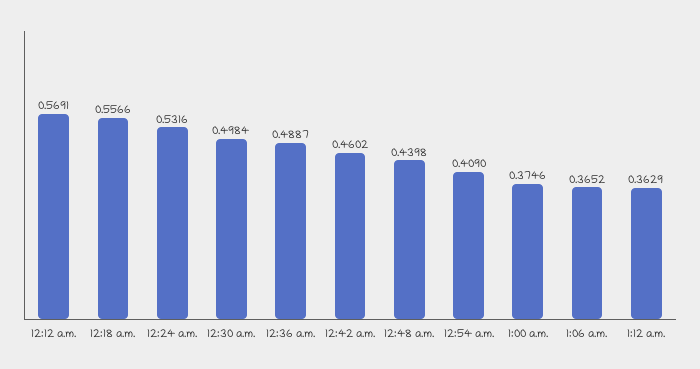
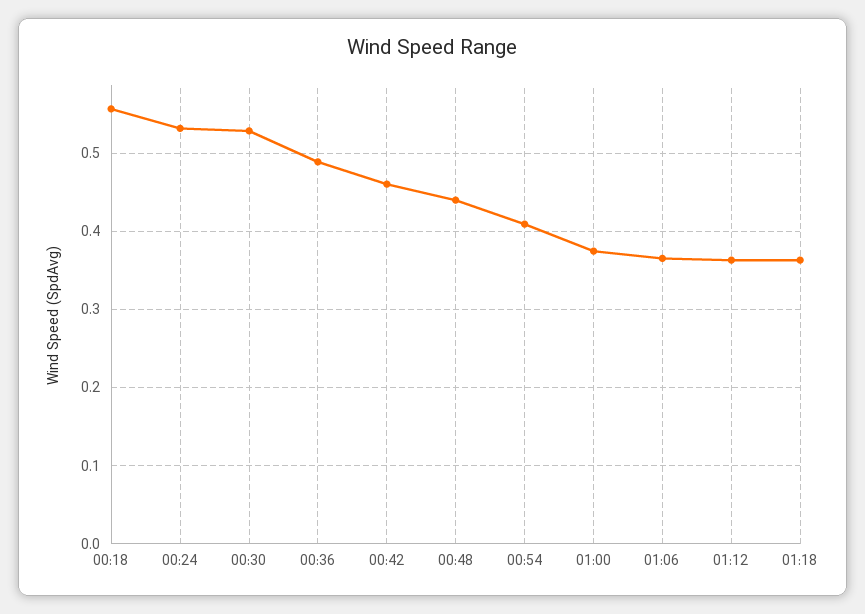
12:12 a.m.: 0.5691 -> none
12:30 a.m.: 0.4984 -> 0.53
01:18: none -> 0.36

